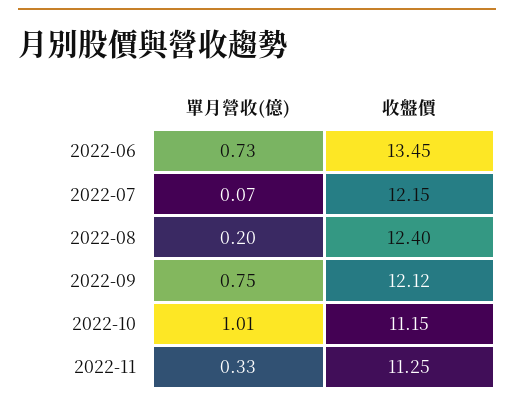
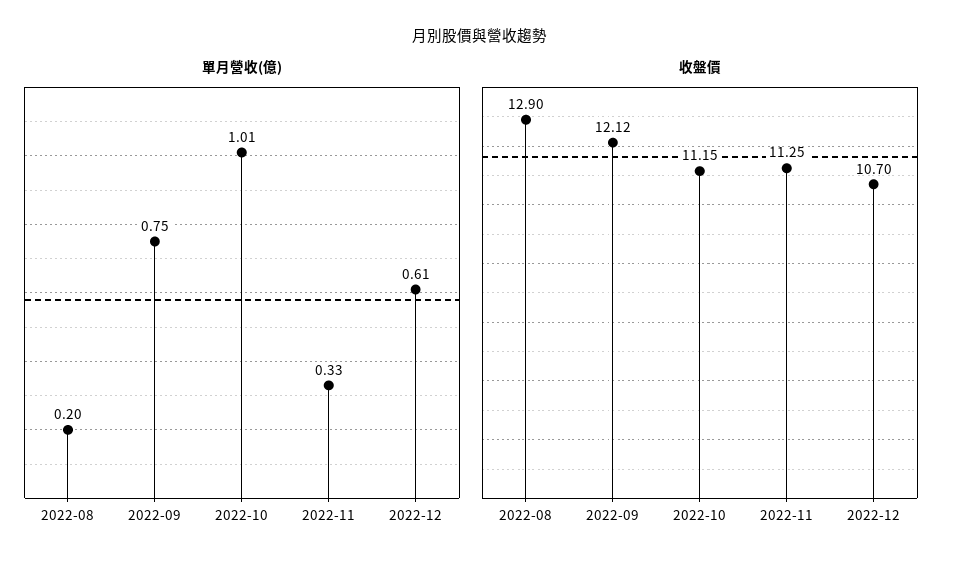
單月營收(億), 2022-06: 0.73 -> none
收盤價, 2022-06: 13.45 -> none
單月營收(億), 2022-07: 0.07 -> none
收盤價, 2022-07: 12.15 -> none
收盤價, 2022-08: 12.4 -> 12.9
單月營收(億), 2022-12: none -> 0.61
收盤價, 2022-12: none -> 10.7

